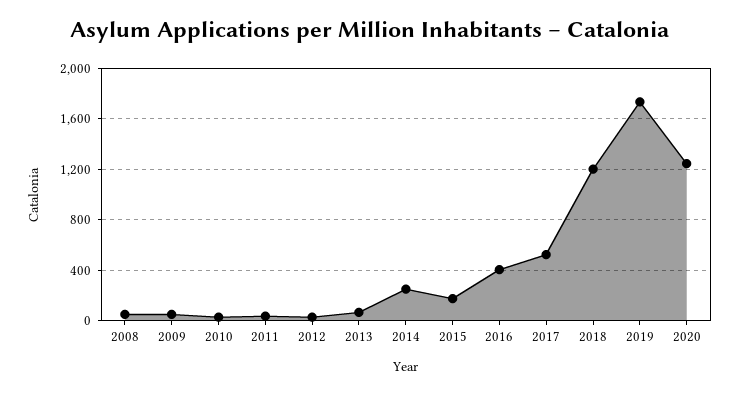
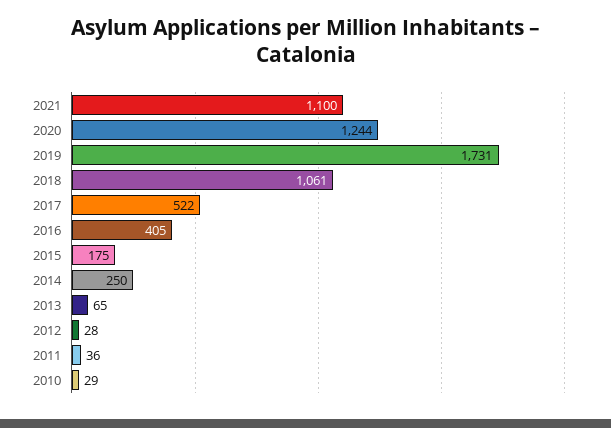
2008: 50 -> none
2009: 50 -> none
2018: 1200 -> 1061
2021: none -> 1100

